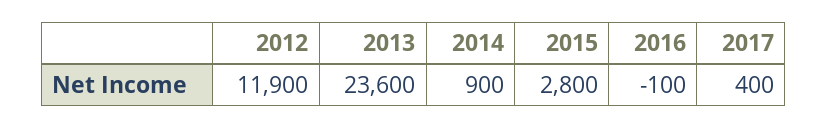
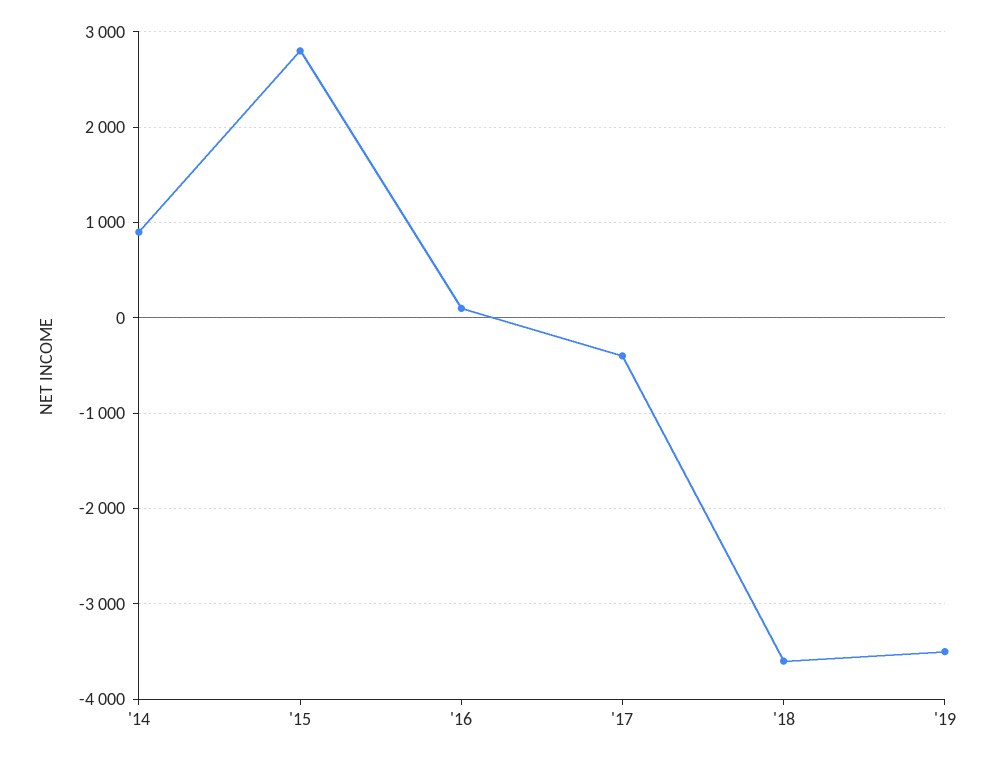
2012: 11900 -> none
2013: 23600 -> none
2016: -100 -> 100
2017: 400 -> -400
'18: none -> -3600
'19: none -> -3500

